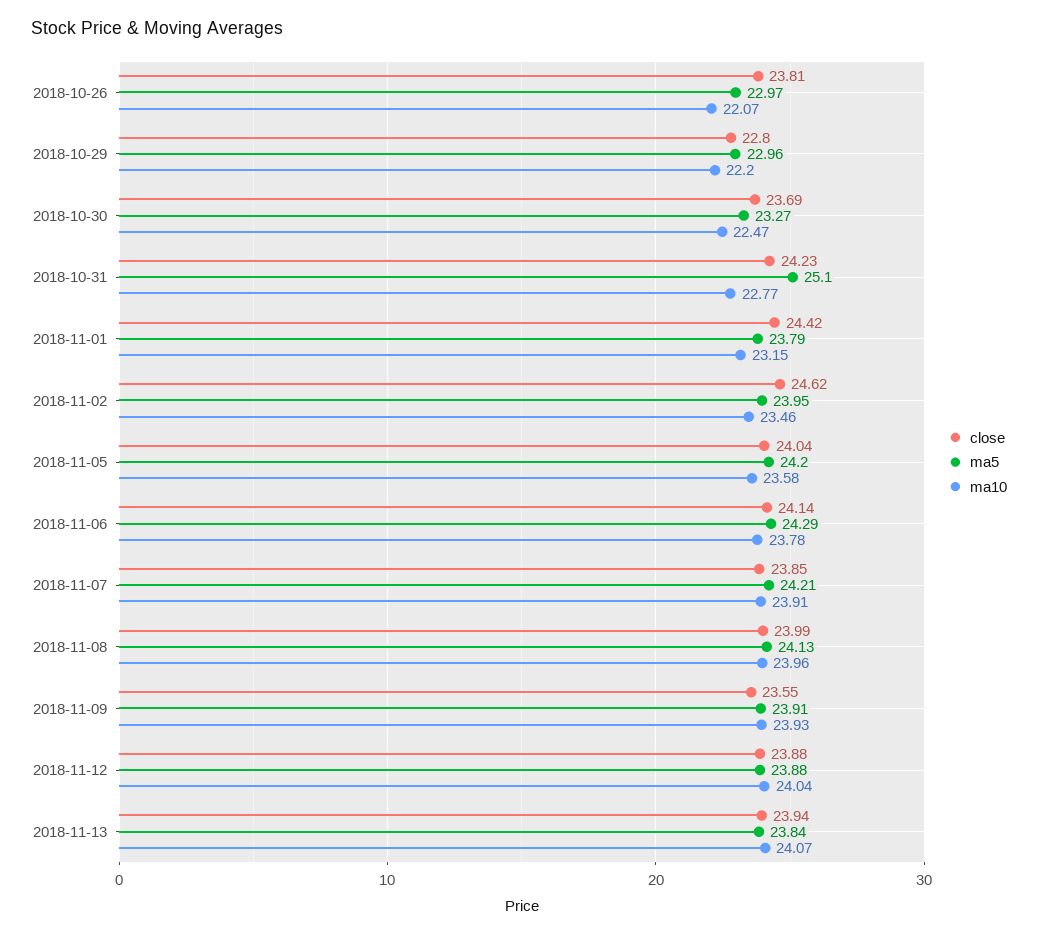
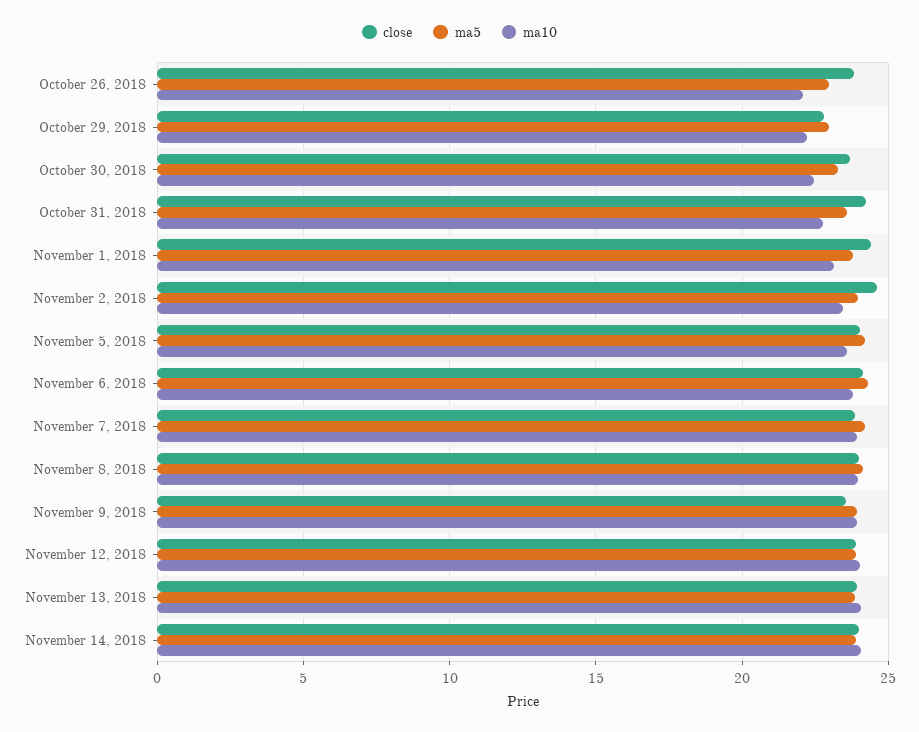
ma5, 2018-10-31: 25.1 -> 23.5
close, November 14, 2018: none -> 24
ma5, November 14, 2018: none -> 24
ma10, November 14, 2018: none -> 24

